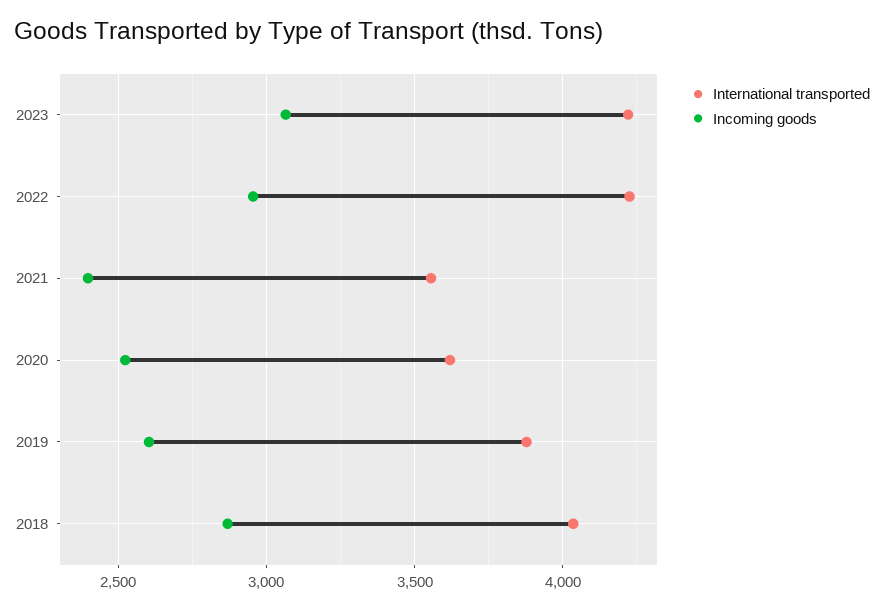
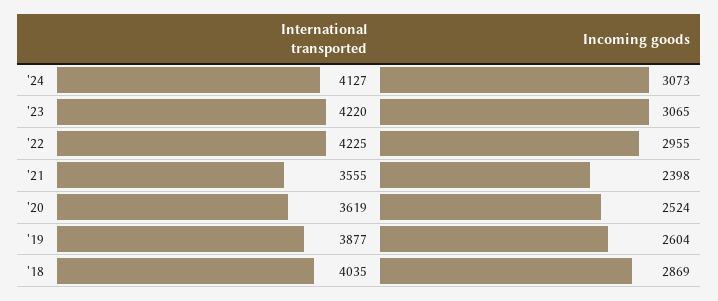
International transported, '24: none -> 4127
Incoming goods, '24: none -> 3073

